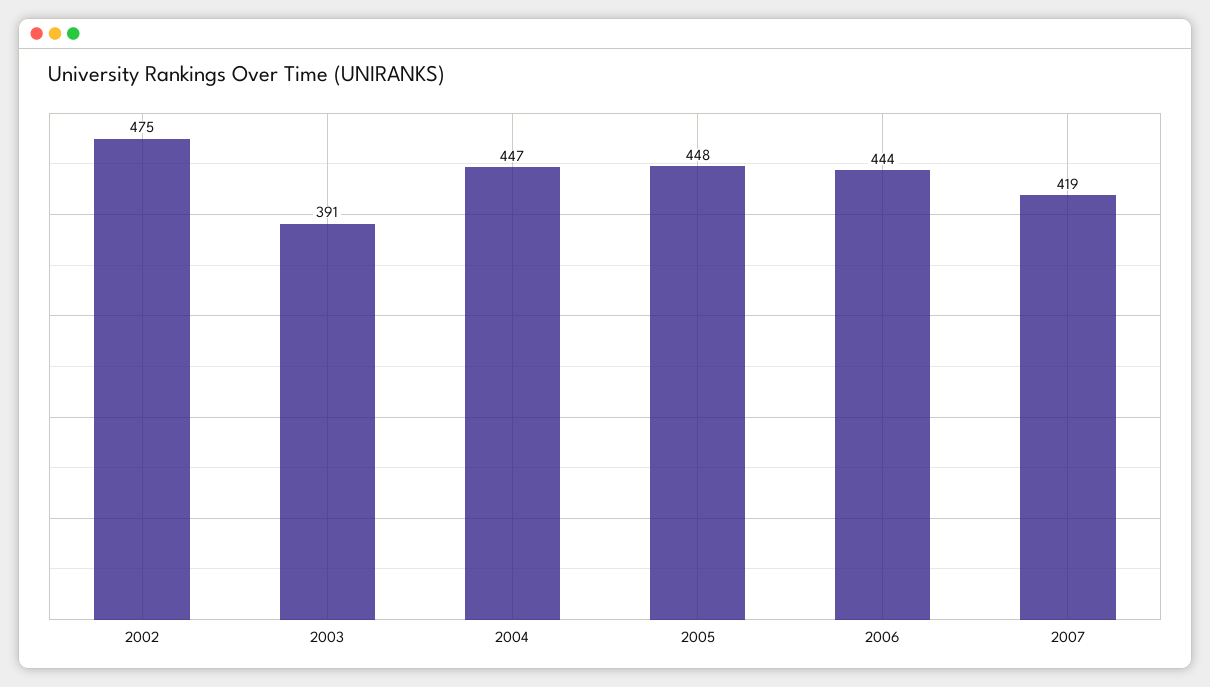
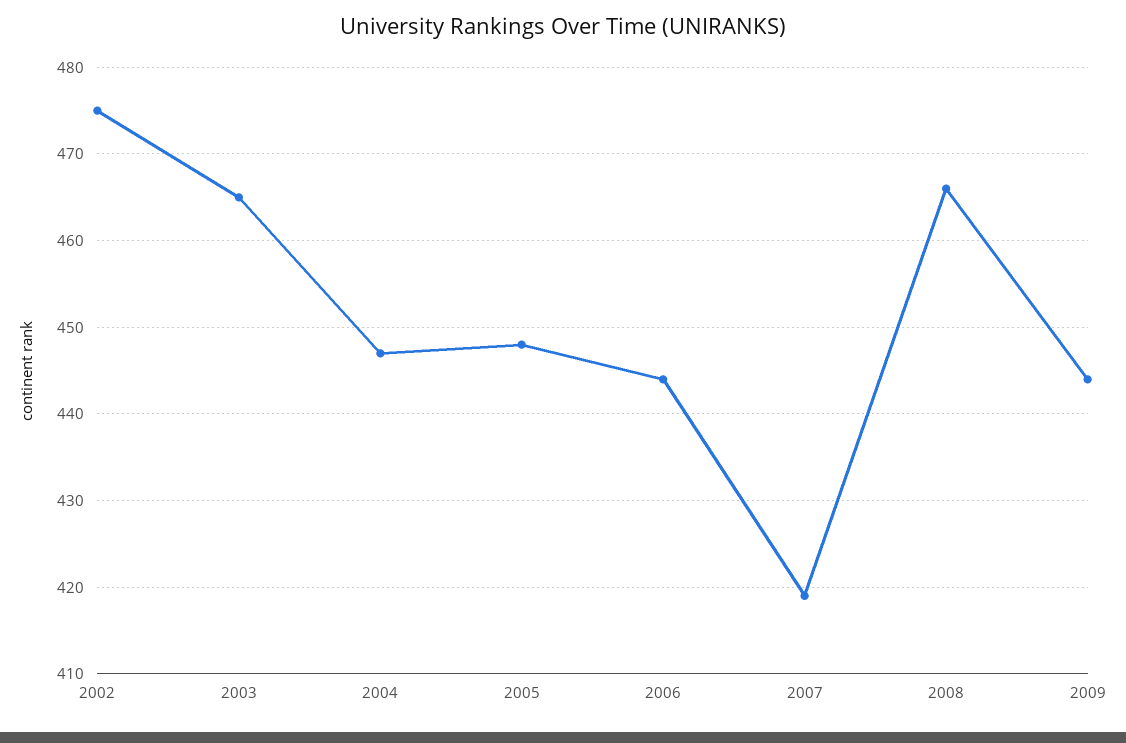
2003: 391 -> 465
2008: none -> 466
2009: none -> 444

